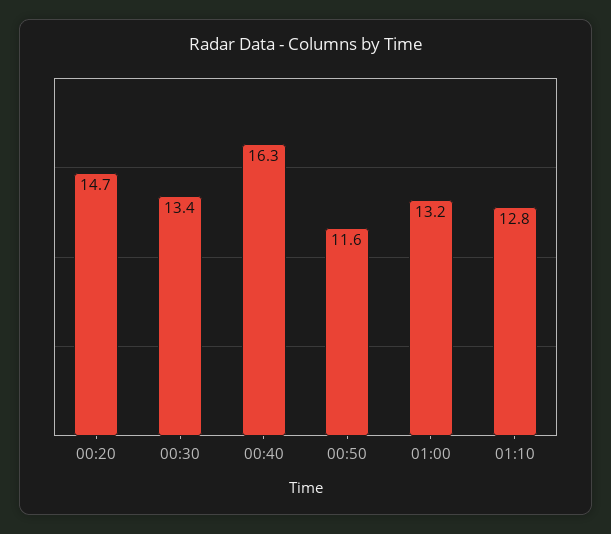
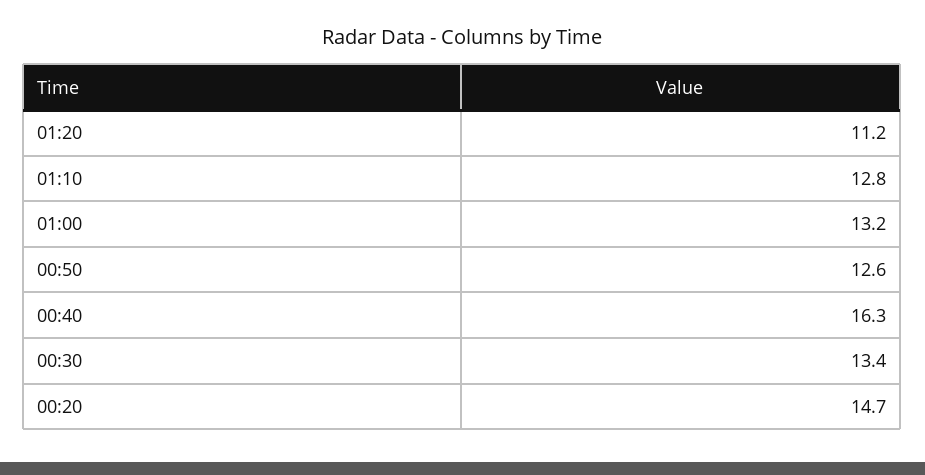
00:50: 11.6 -> 12.6
01:20: none -> 11.2

